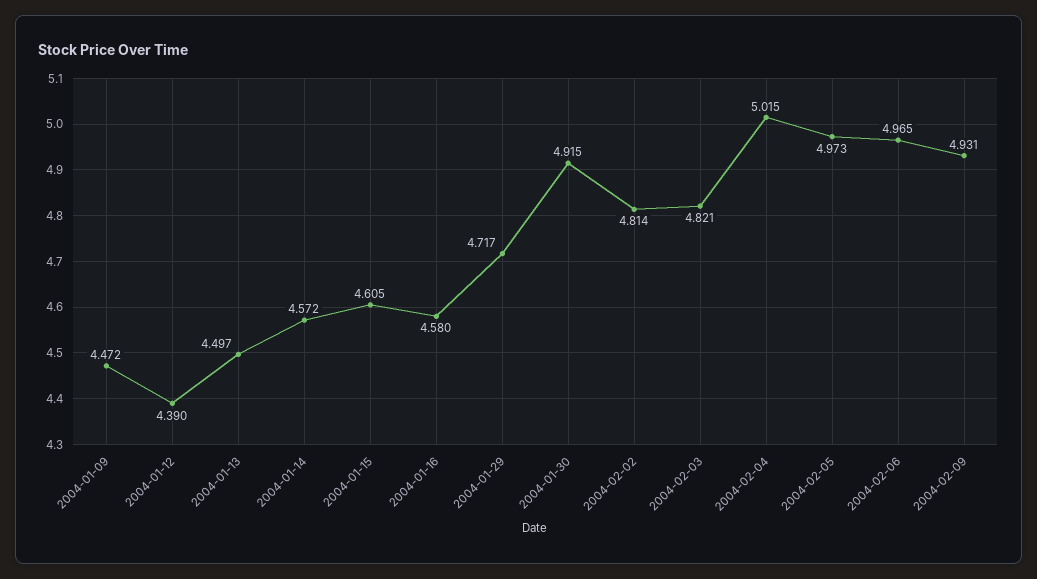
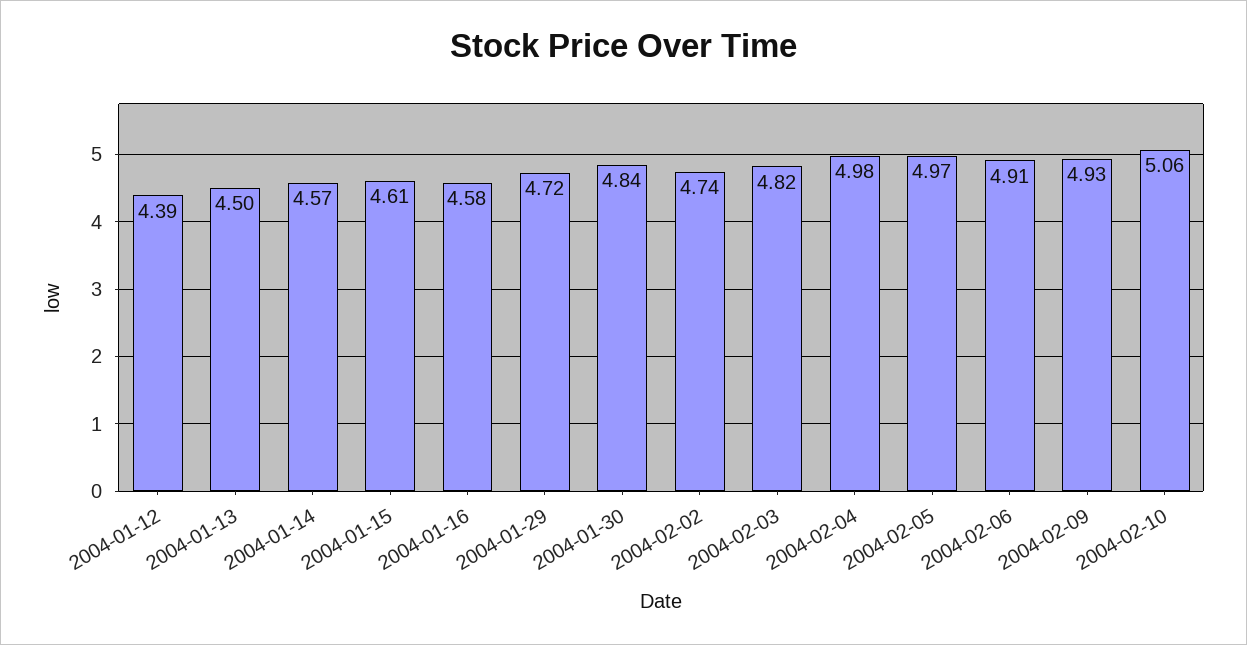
2004-01-09: 4.472 -> none
2004-01-30: 4.915 -> 4.84
2004-02-02: 4.814 -> 4.74
2004-02-04: 5.015 -> 4.98
2004-02-06: 4.965 -> 4.91
2004-02-10: none -> 5.06

